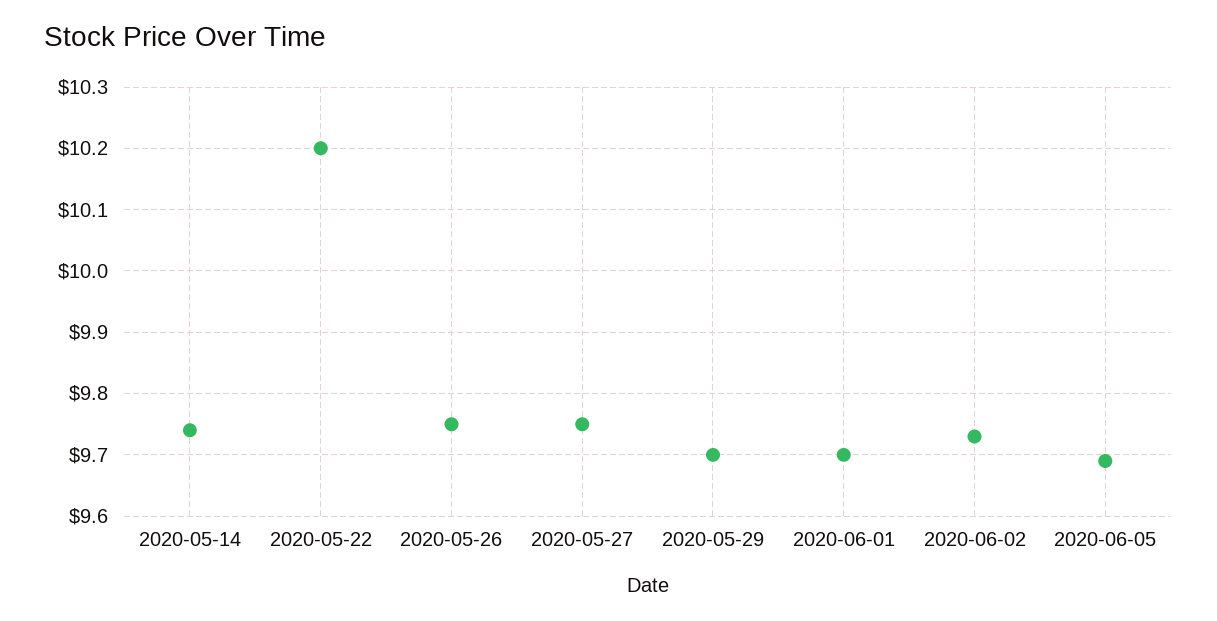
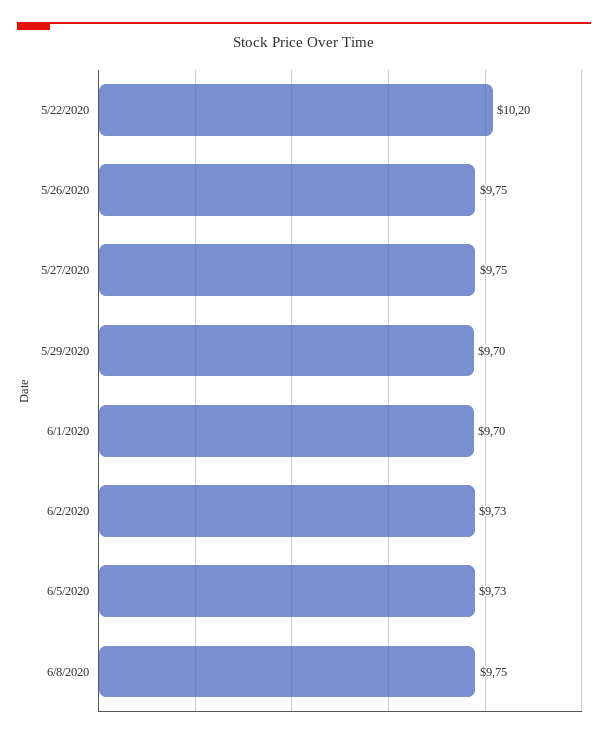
2020-05-14: 9.74 -> none
2020-06-05: 9.69 -> 9.73
6/8/2020: none -> 9.75

